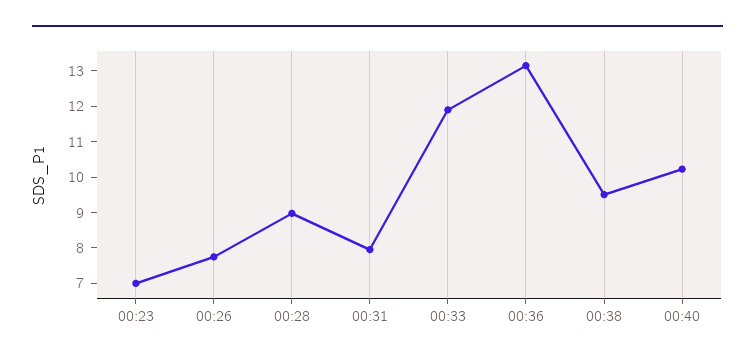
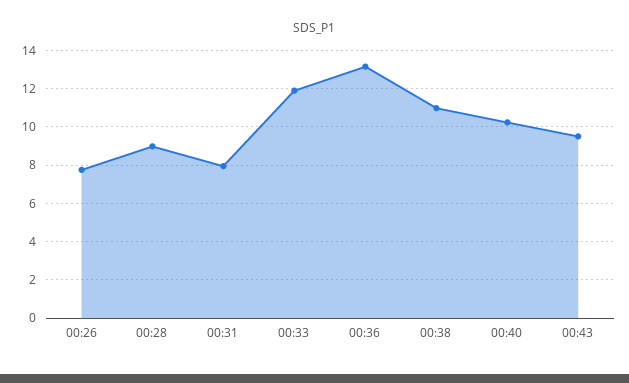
00:23: 7 -> none
00:38: 9.5 -> 11
00:43: none -> 9.5

